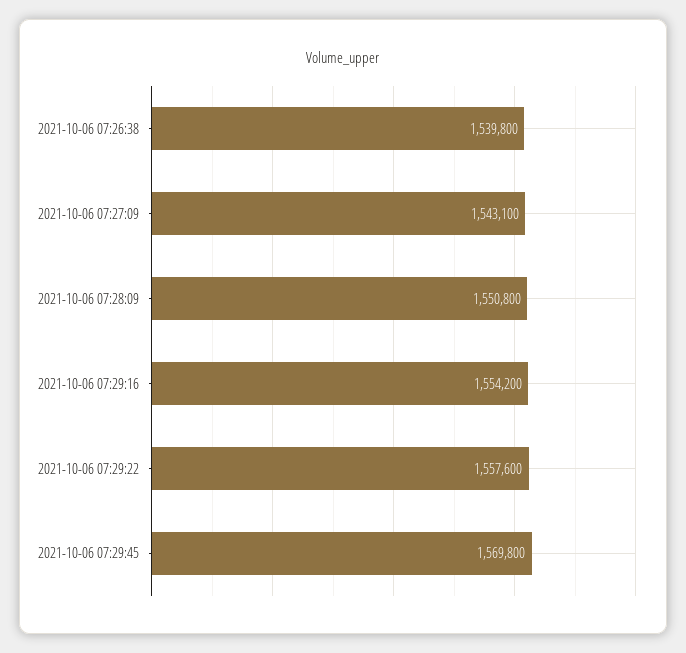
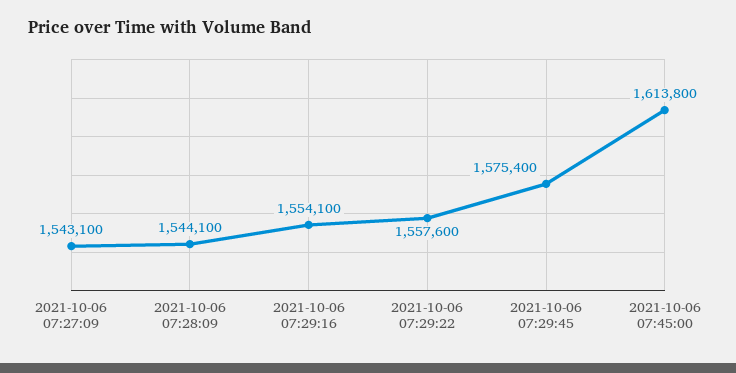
2021-10-06 07:26:38: 1539800 -> none
2021-10-06 07:28:09: 1550800 -> 1544100
2021-10-06 07:29:16: 1554200 -> 1554100
2021-10-06 07:29:45: 1569800 -> 1575400
2021-10-06 07:45:00: none -> 1613800

